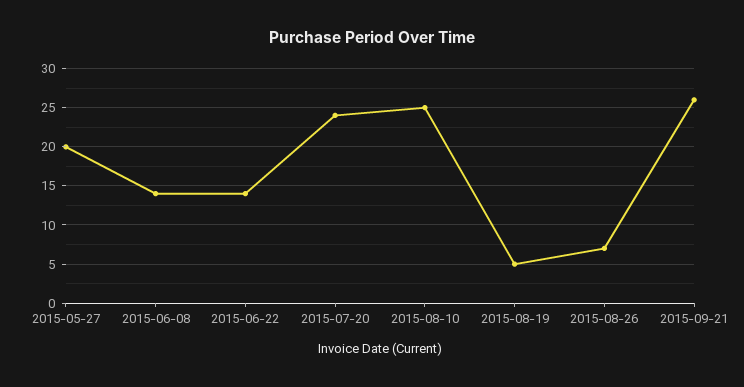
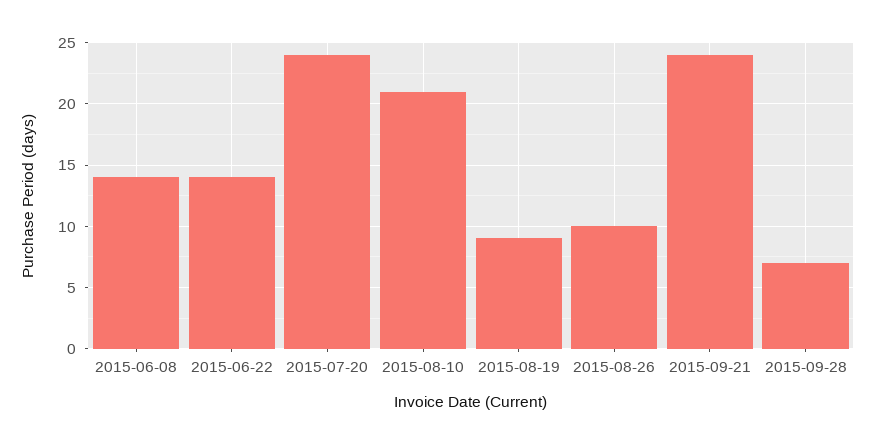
2015-05-27: 20 -> none
2015-08-10: 25 -> 21
2015-08-19: 5 -> 9
2015-08-26: 7 -> 10
2015-09-21: 26 -> 24
2015-09-28: none -> 7

